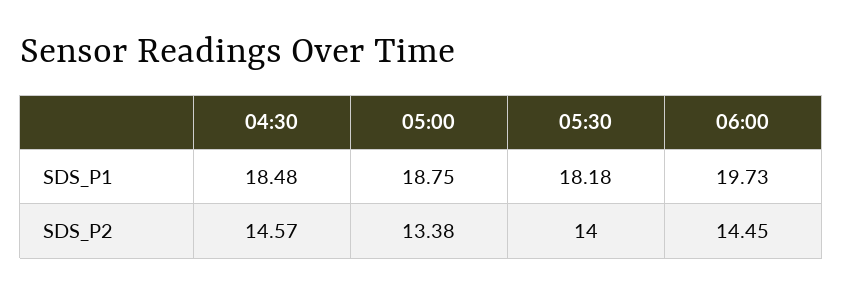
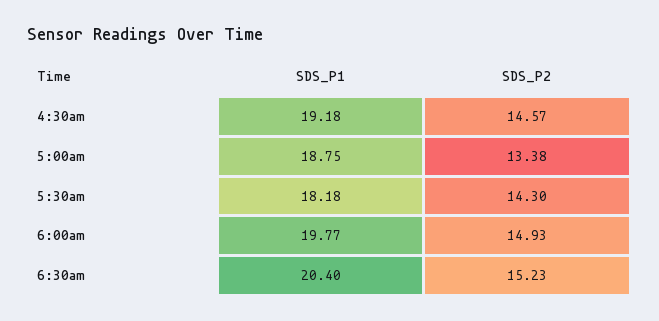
04:30, SDS_P1: 18.48 -> 19.18
06:00, SDS_P1: 19.73 -> 19.77
05:30, SDS_P2: 14 -> 14.3
06:00, SDS_P2: 14.45 -> 14.93
6:30am, SDS_P1: none -> 20.4
6:30am, SDS_P2: none -> 15.23

